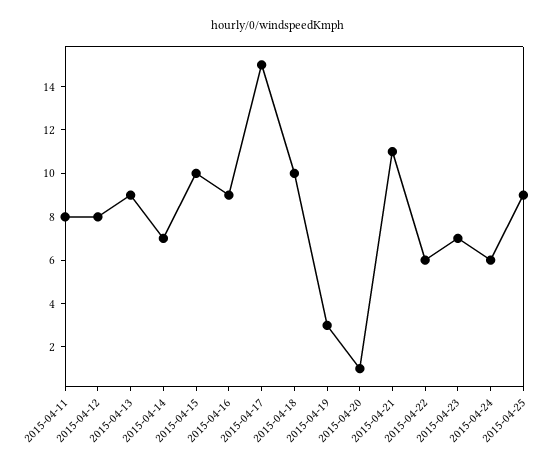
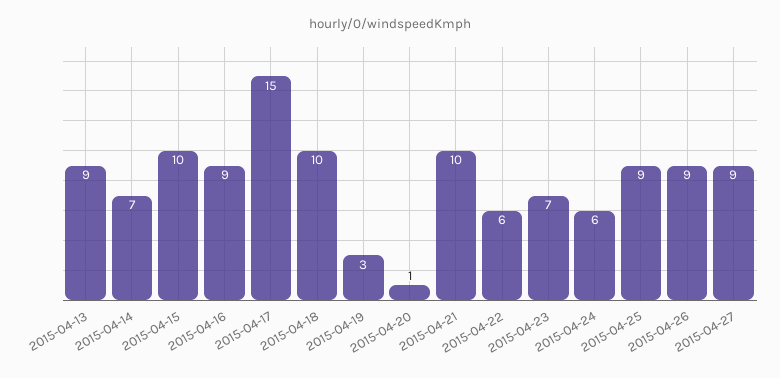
2015-04-11: 8 -> none
2015-04-12: 8 -> none
2015-04-21: 11 -> 10
2015-04-26: none -> 9
2015-04-27: none -> 9

